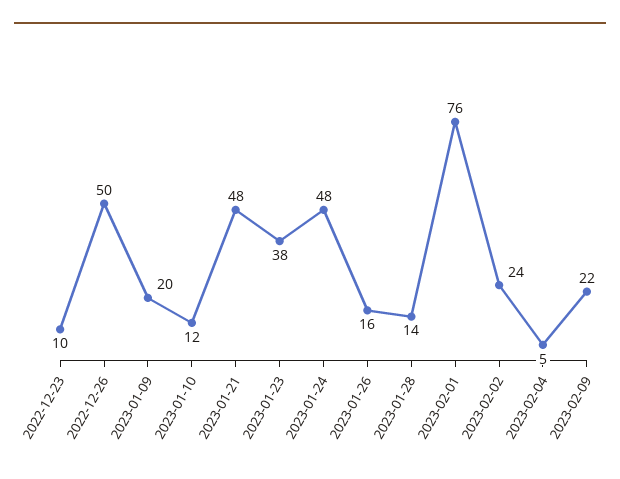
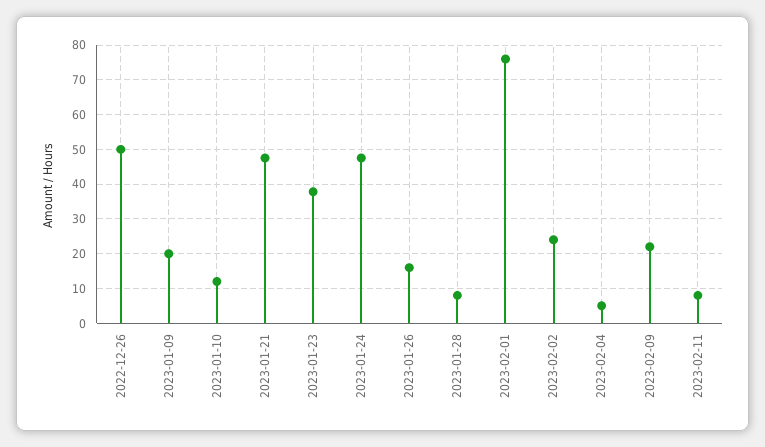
2022-12-23: 10 -> none
2023-01-28: 14 -> 8
2023-02-11: none -> 8

